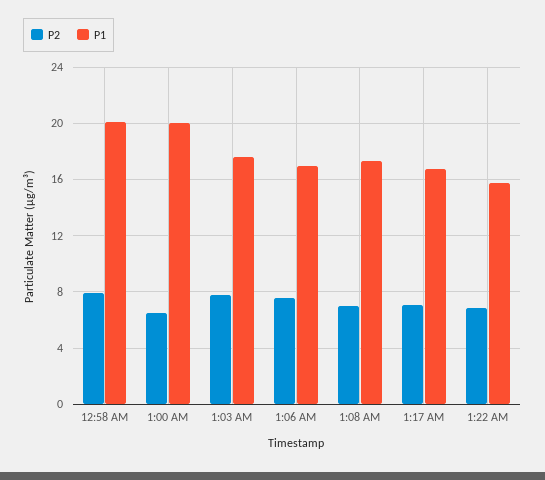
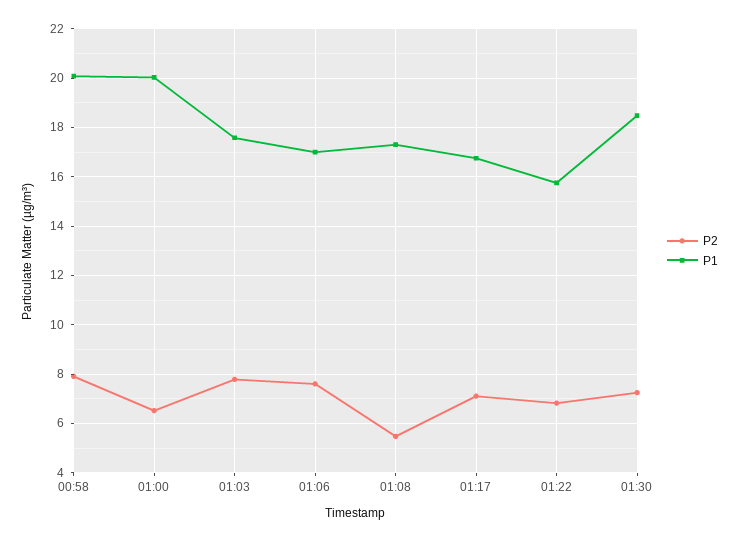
P2, 1:08 AM: 7 -> 5.5
P2, 01:30: none -> 7.25
P1, 01:30: none -> 18.5

